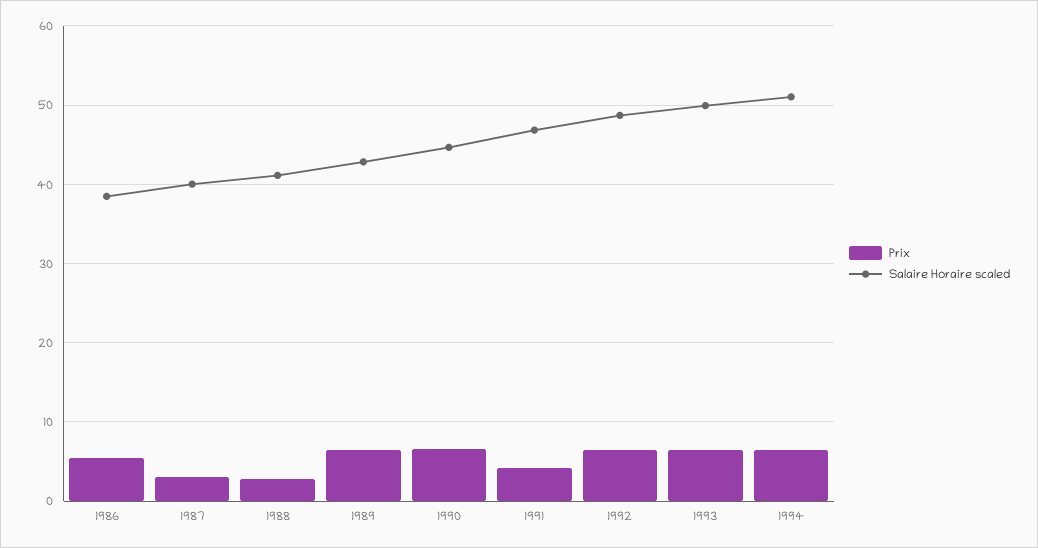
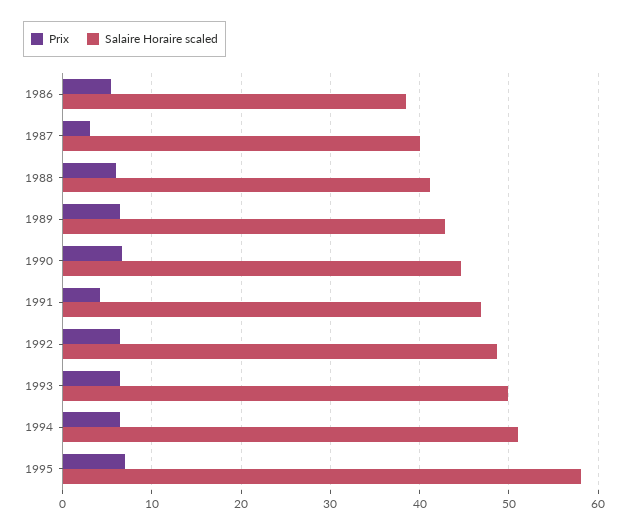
Prix, 1988: 3 -> 6
Prix, 1995: none -> 7
Salaire Horaire scaled, 1995: none -> 58

